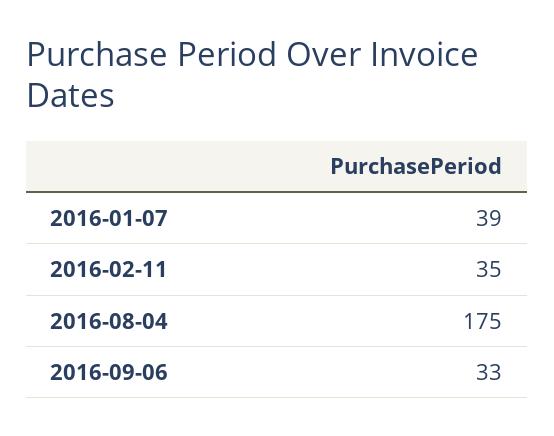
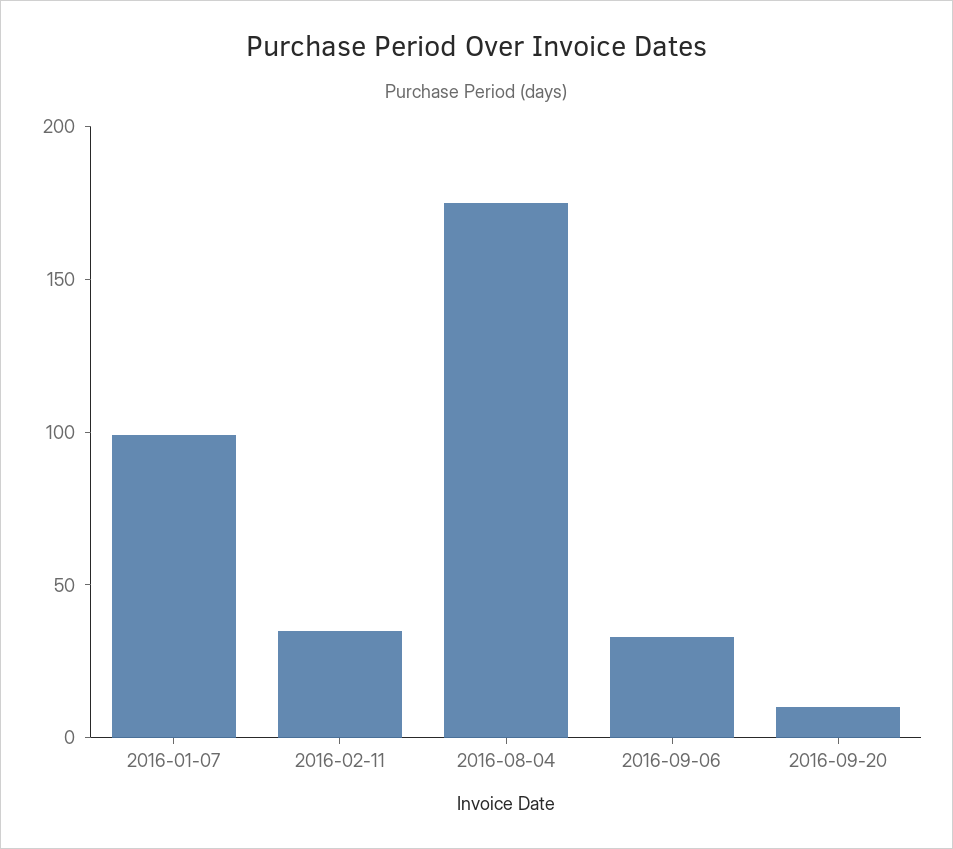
2016-01-07: 39 -> 100
2016-09-20: none -> 10

